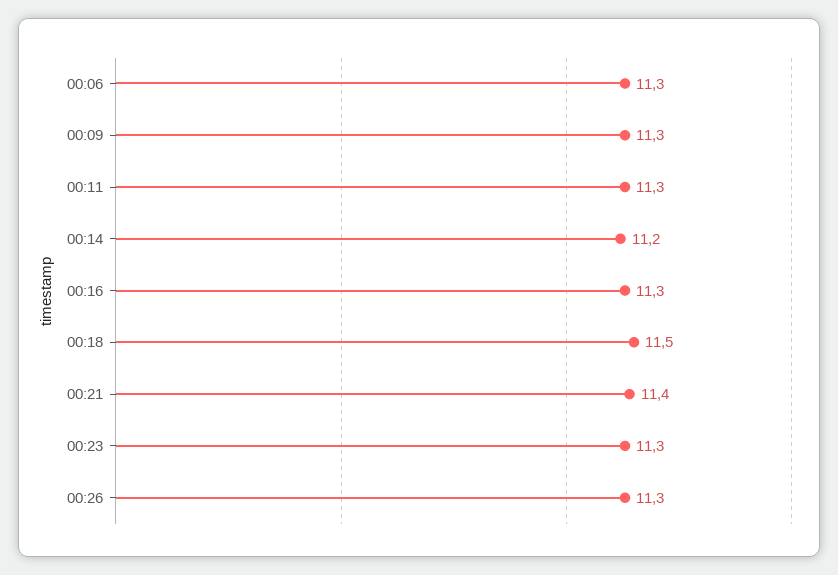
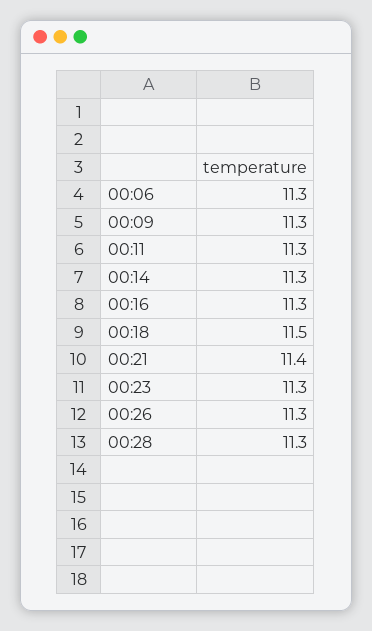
00:14: 11.2 -> 11.3
00:28: none -> 11.3

